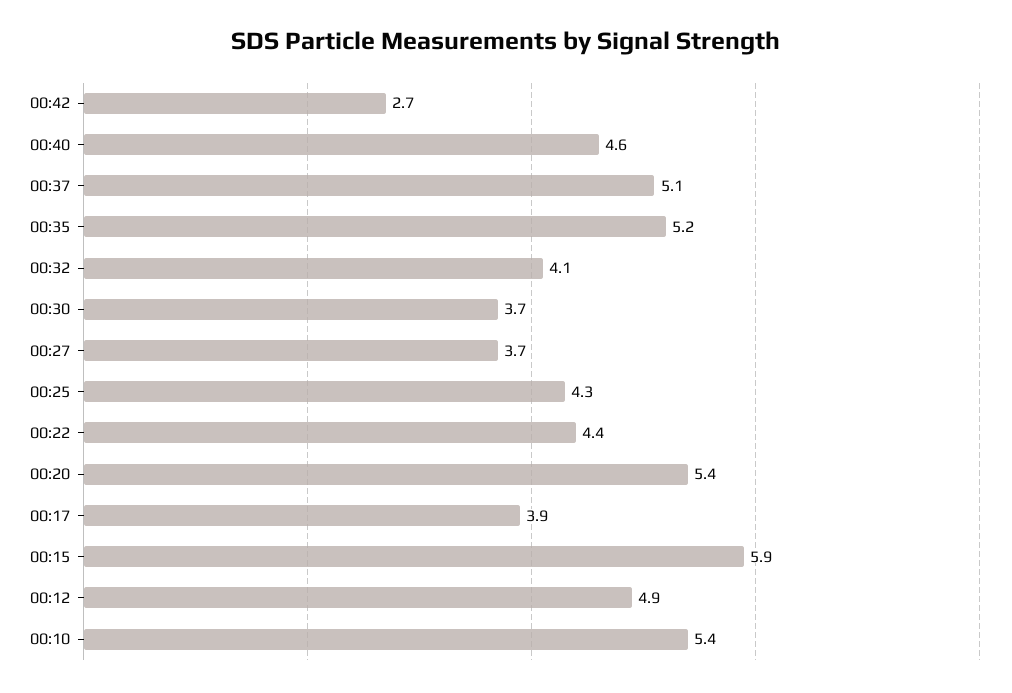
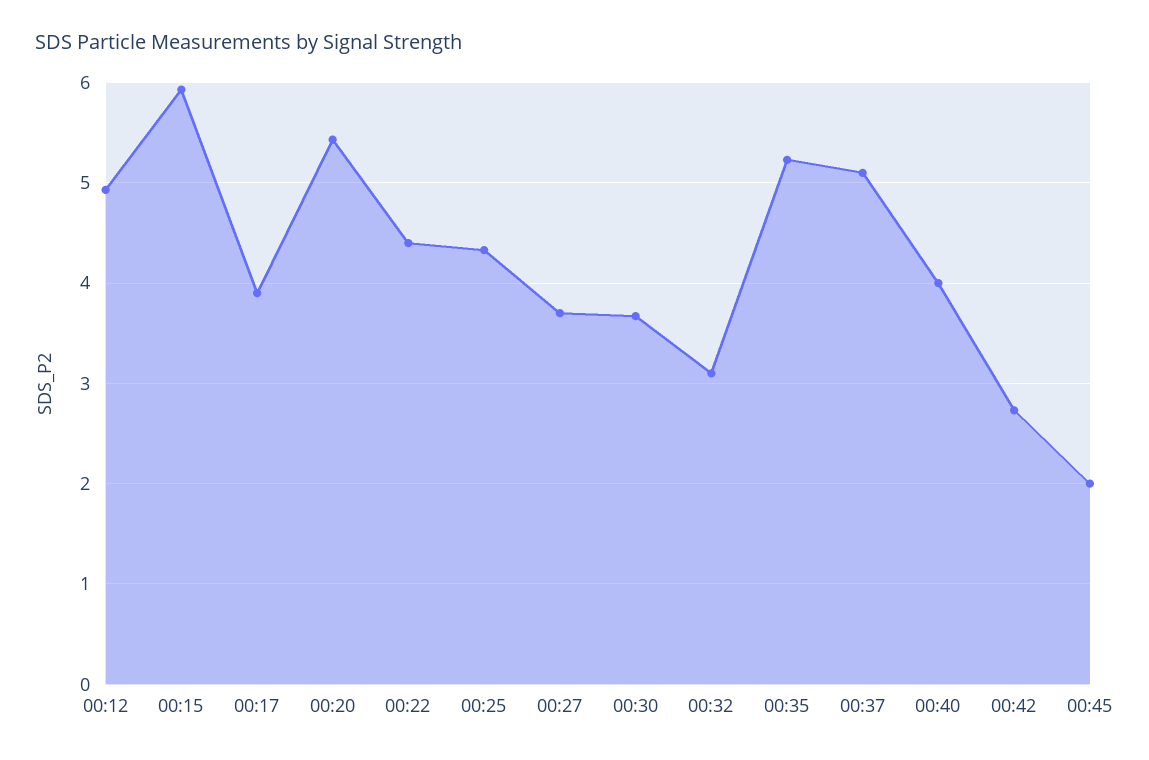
00:40: 4.6 -> 4
00:32: 4.1 -> 3.1
00:10: 5.4 -> none
00:45: none -> 2

